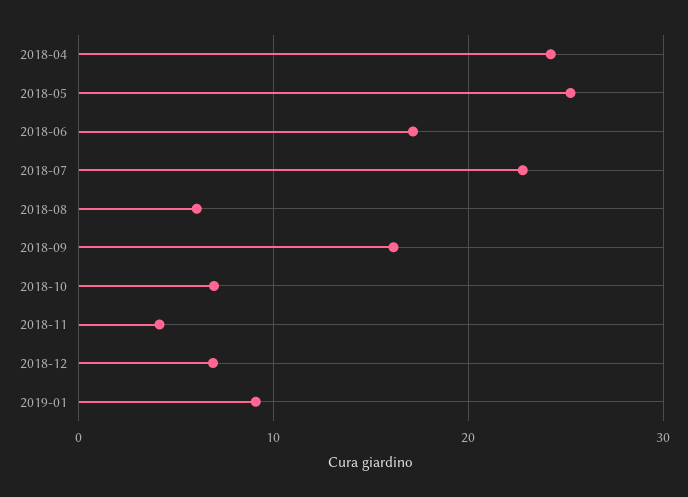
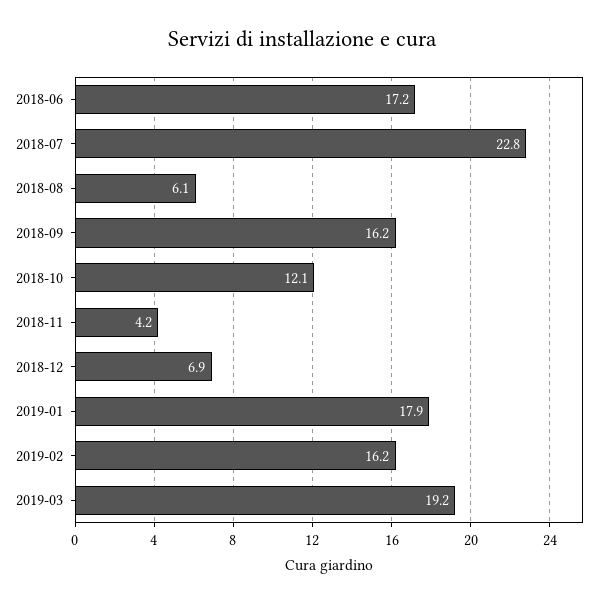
2018-04: 24 -> none
2018-05: 25 -> none
2018-10: 7 -> 12.1
2019-01: 9 -> 17.9
2019-02: none -> 16.2
2019-03: none -> 19.2

